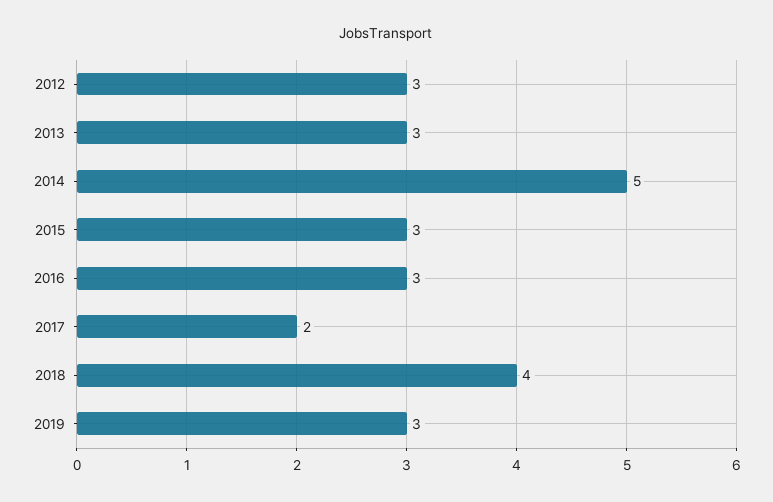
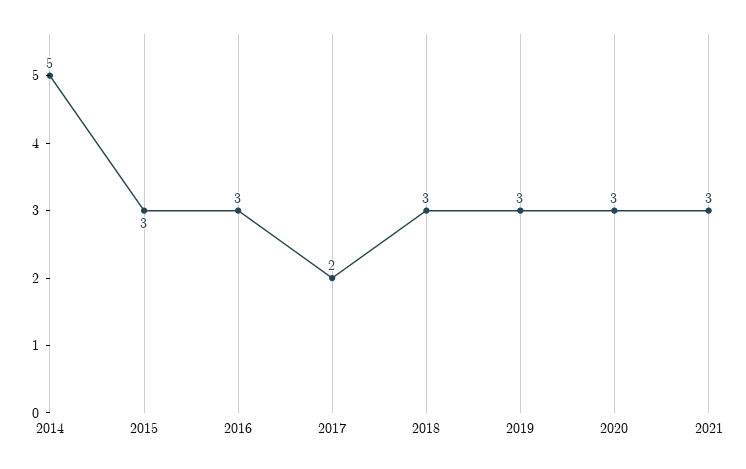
2012: 3 -> none
2013: 3 -> none
2018: 4 -> 3
2020: none -> 3
2021: none -> 3

